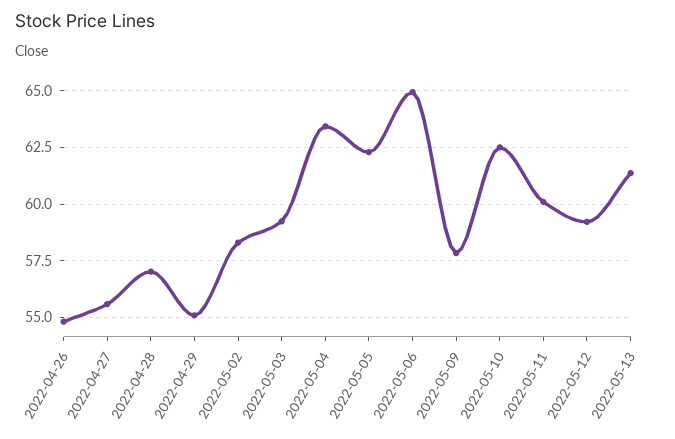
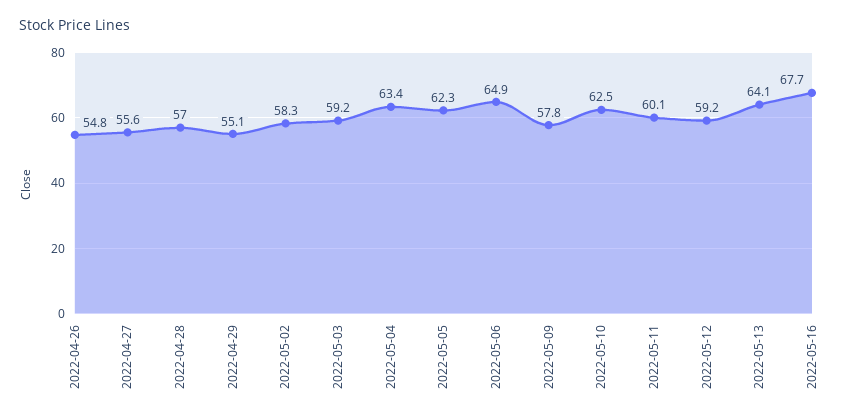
2022-05-13: 61.5 -> 64.1
2022-05-16: none -> 67.7

